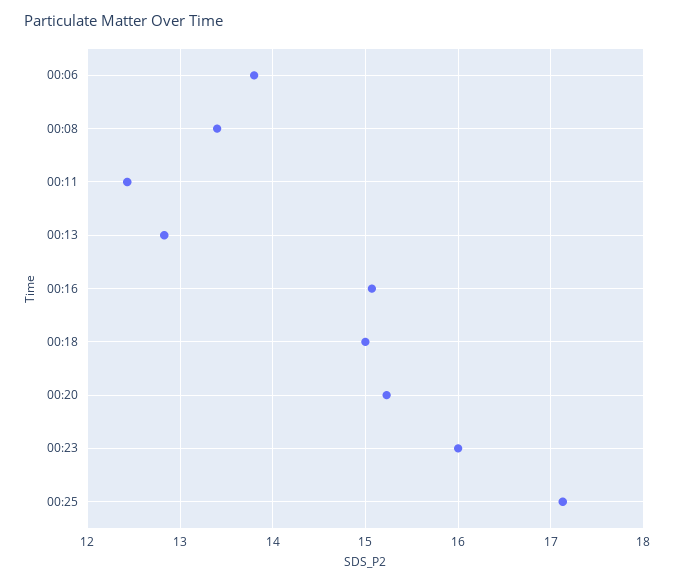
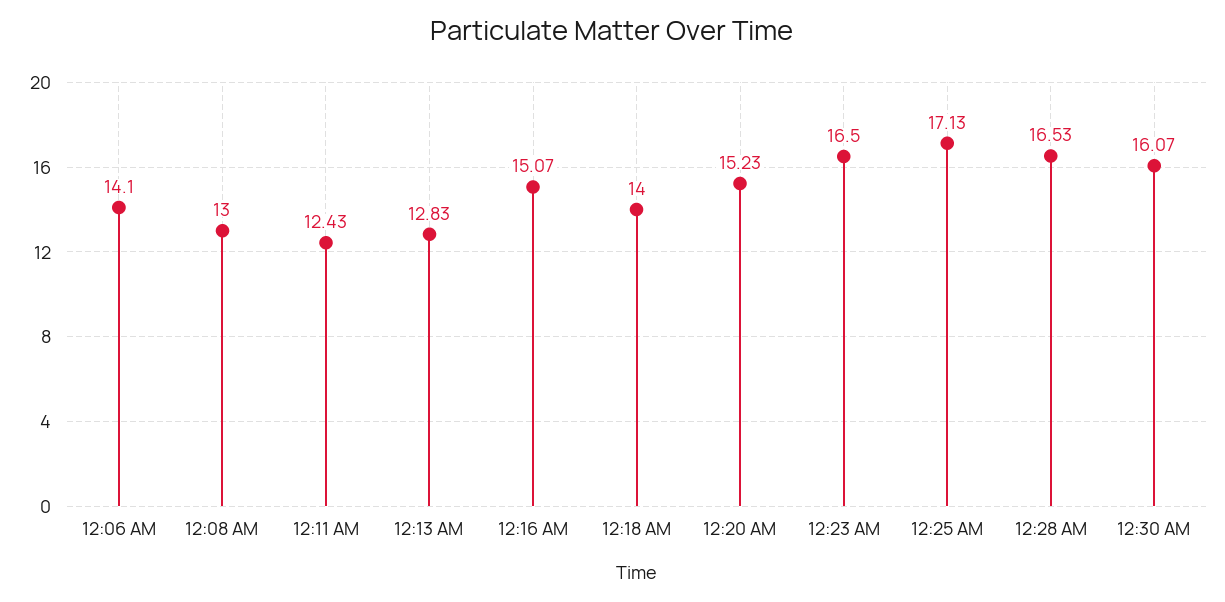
00:06: 13.8 -> 14.1
00:08: 13.4 -> 13
00:18: 15 -> 14
00:23: 16 -> 16.5
12:28 AM: none -> 16.53
12:30 AM: none -> 16.07

